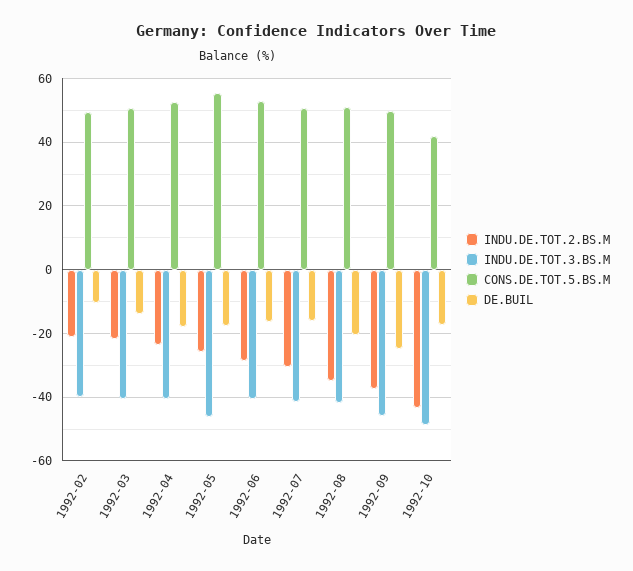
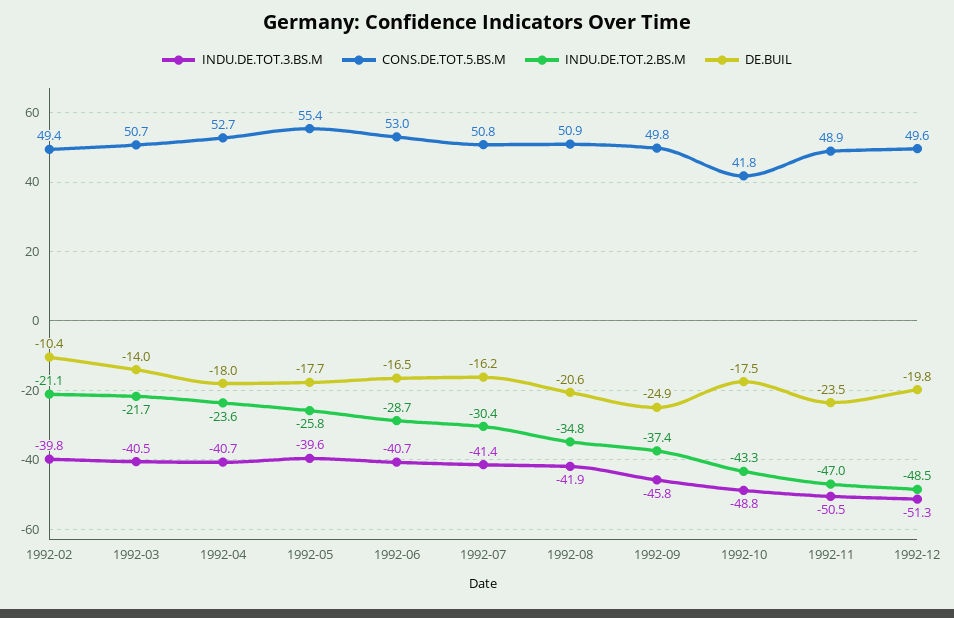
INDU.DE.TOT.3.BS.M, 1992-05: -46 -> -39.6
INDU.DE.TOT.3.BS.M, 1992-11: none -> -50.5
CONS.DE.TOT.5.BS.M, 1992-11: none -> 48.9
INDU.DE.TOT.2.BS.M, 1992-11: none -> -47
DE.BUIL, 1992-11: none -> -23.5
INDU.DE.TOT.3.BS.M, 1992-12: none -> -51.3
CONS.DE.TOT.5.BS.M, 1992-12: none -> 49.6
INDU.DE.TOT.2.BS.M, 1992-12: none -> -48.5
DE.BUIL, 1992-12: none -> -19.8

